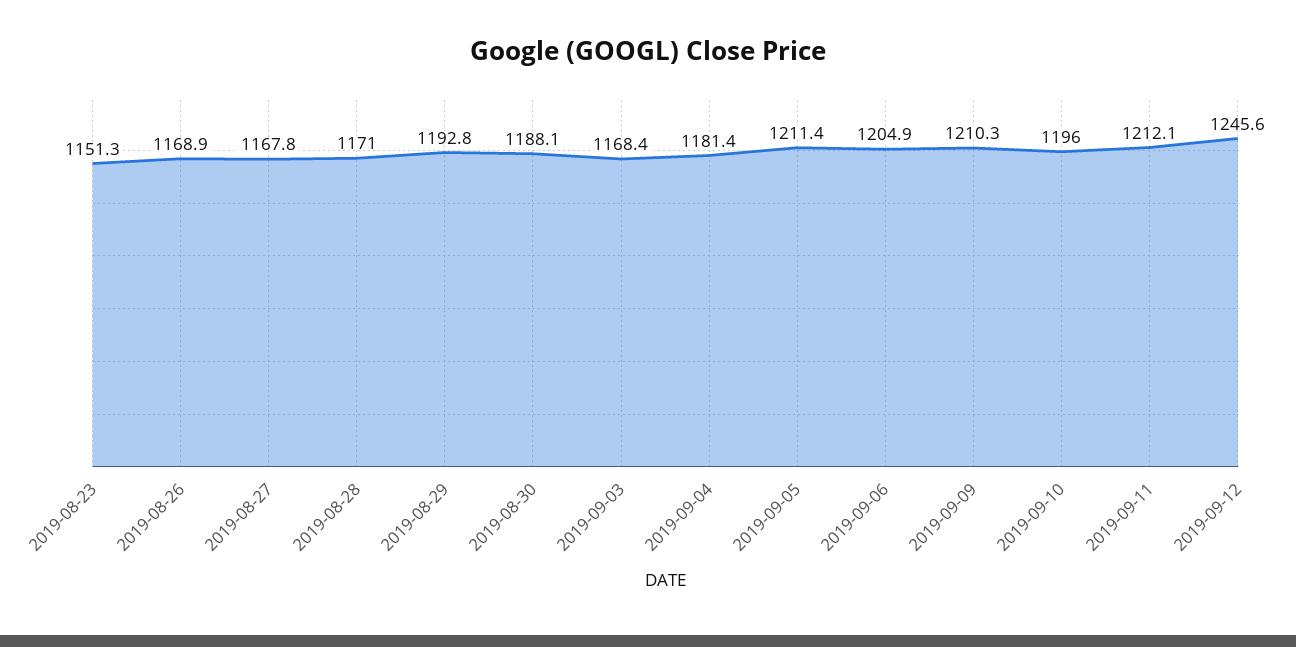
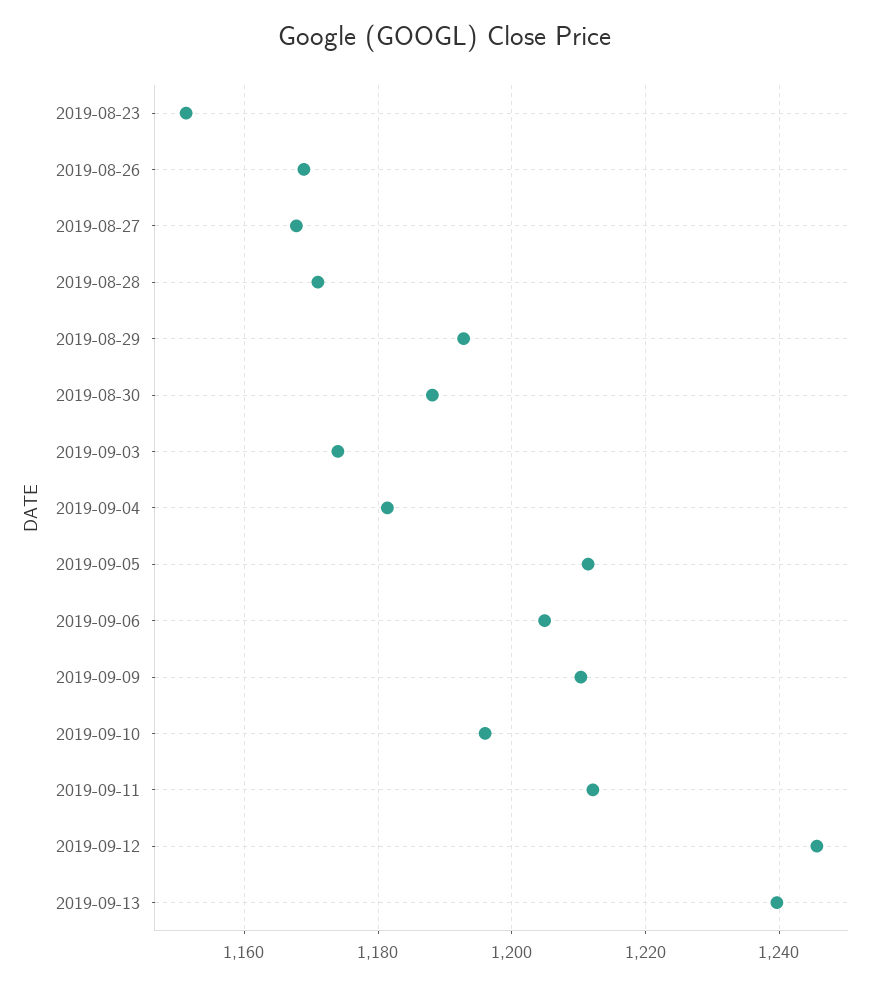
2019-09-03: 1168.4 -> 1174
2019-09-13: none -> 1240

